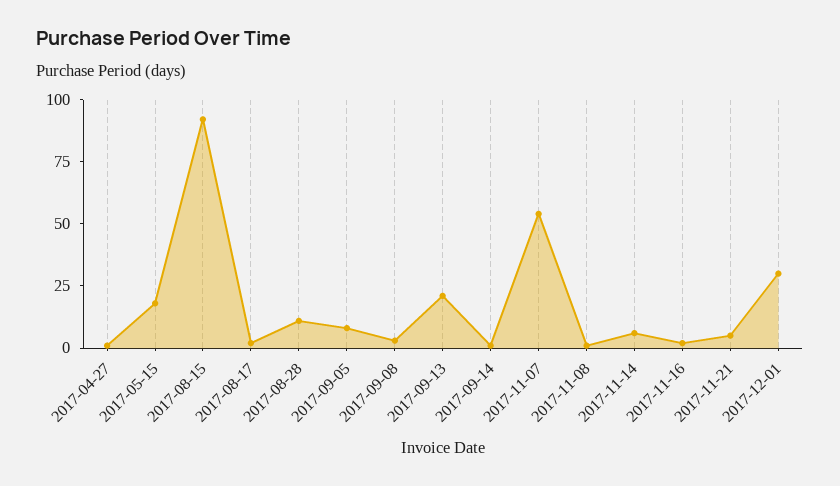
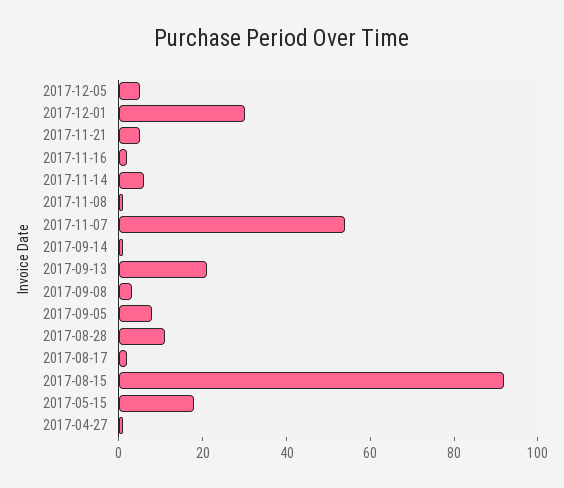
2017-12-05: none -> 5

